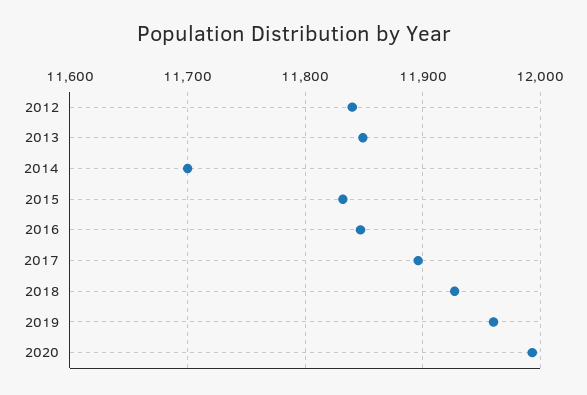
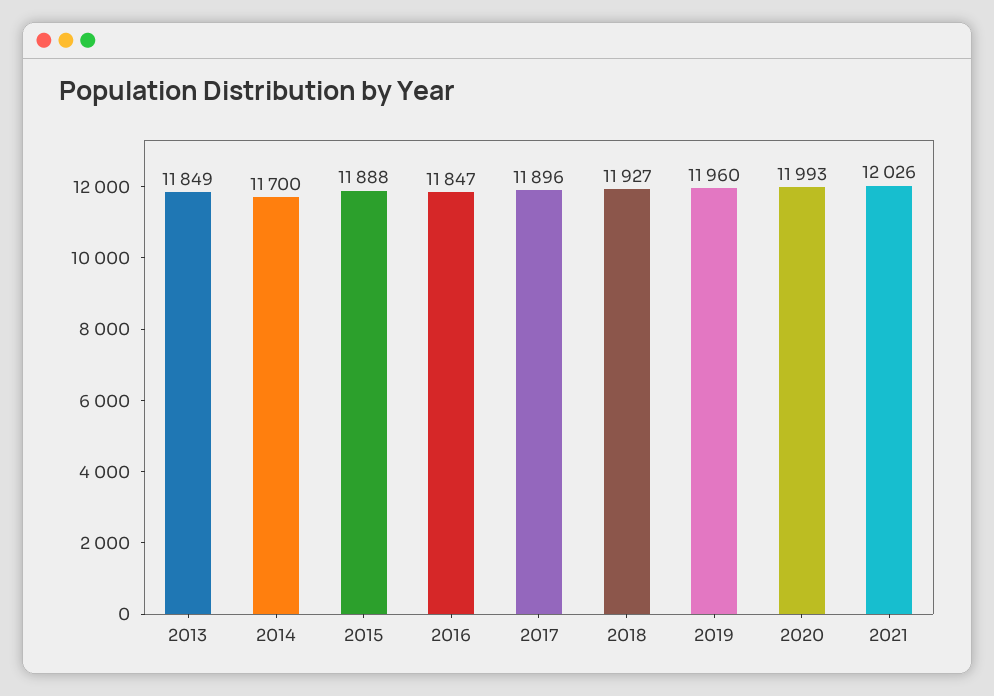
2012: 11840 -> none
2015: 11830 -> 11888
2021: none -> 12026

